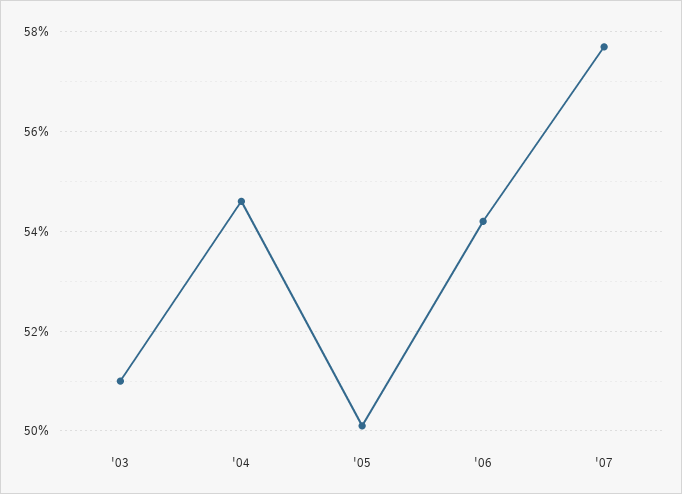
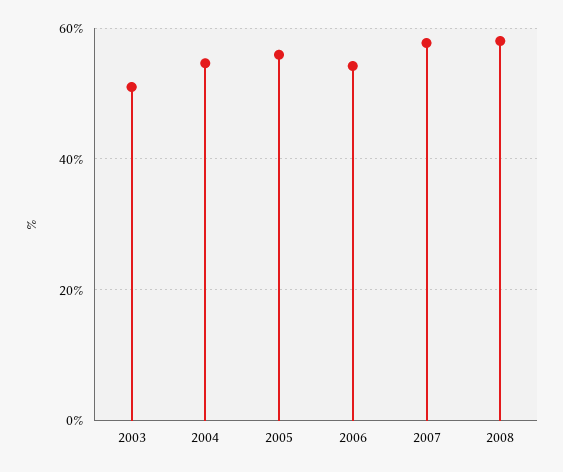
'05: 50 -> 56
2008: none -> 58

